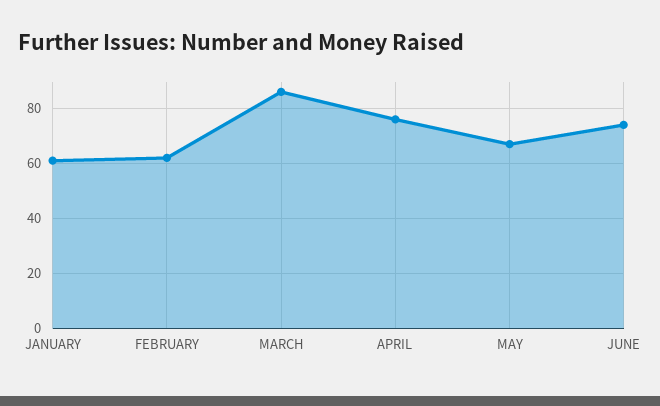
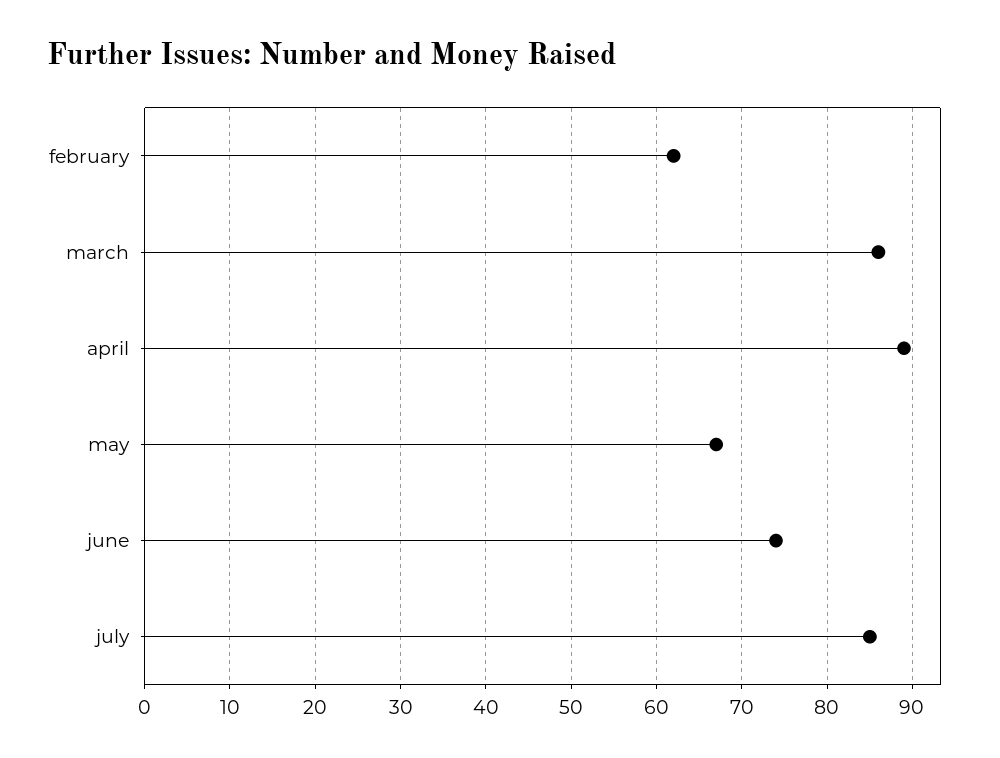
JANUARY: 60 -> none
APRIL: 75 -> 89
july: none -> 85

